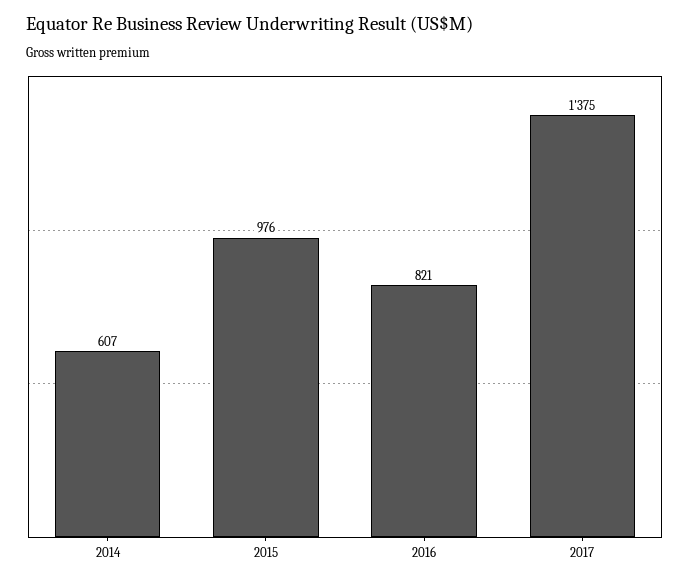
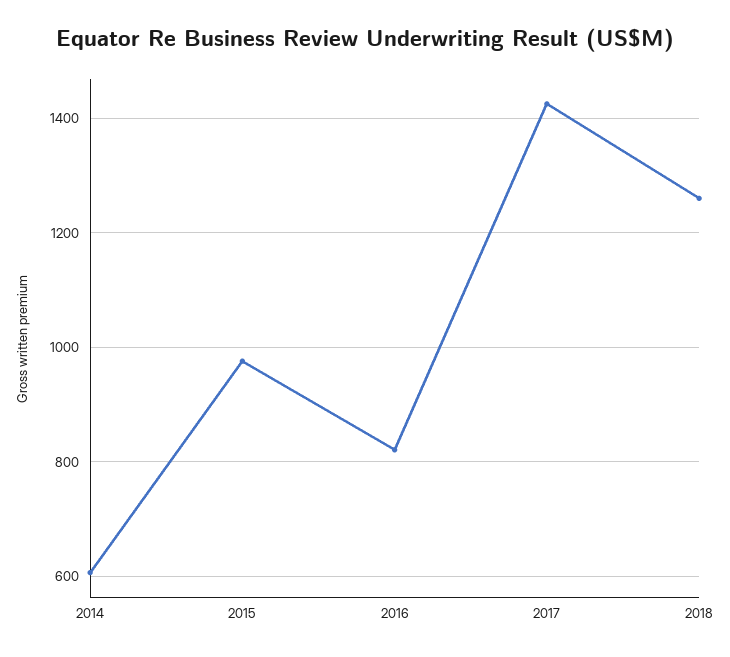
2017: 1375 -> 1420
2018: none -> 1260

